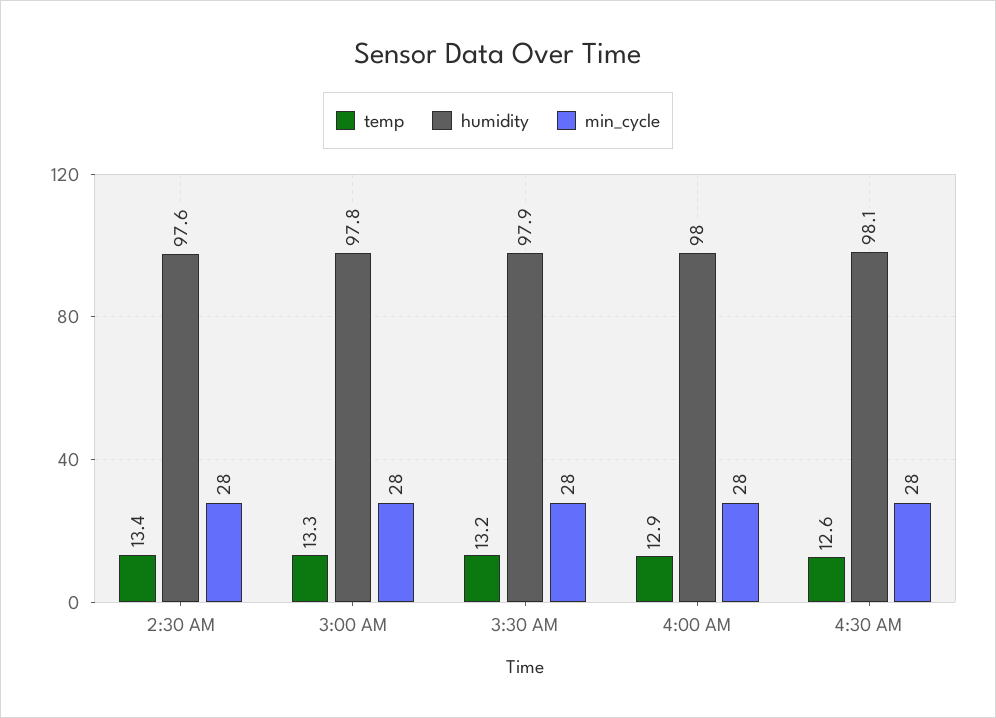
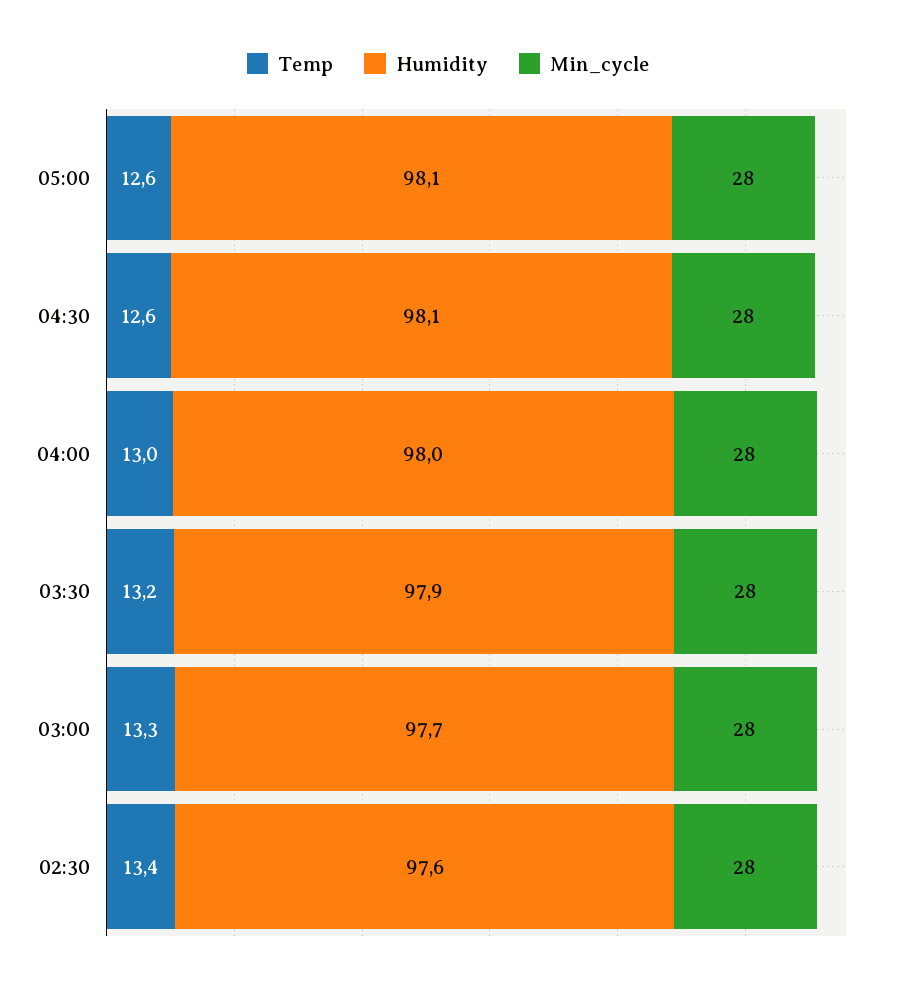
humidity, 3:00 AM: 97.8 -> 97.7
temp, 4:00 AM: 12.9 -> 13
temp, 05:00: none -> 12.6
humidity, 05:00: none -> 98.1
min_cycle, 05:00: none -> 28

